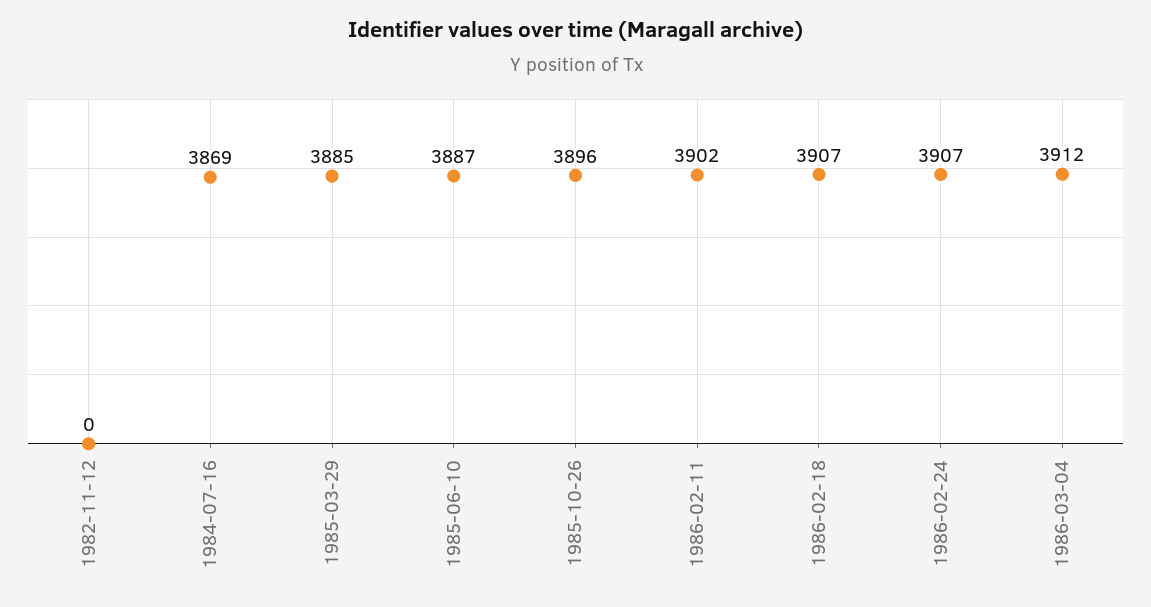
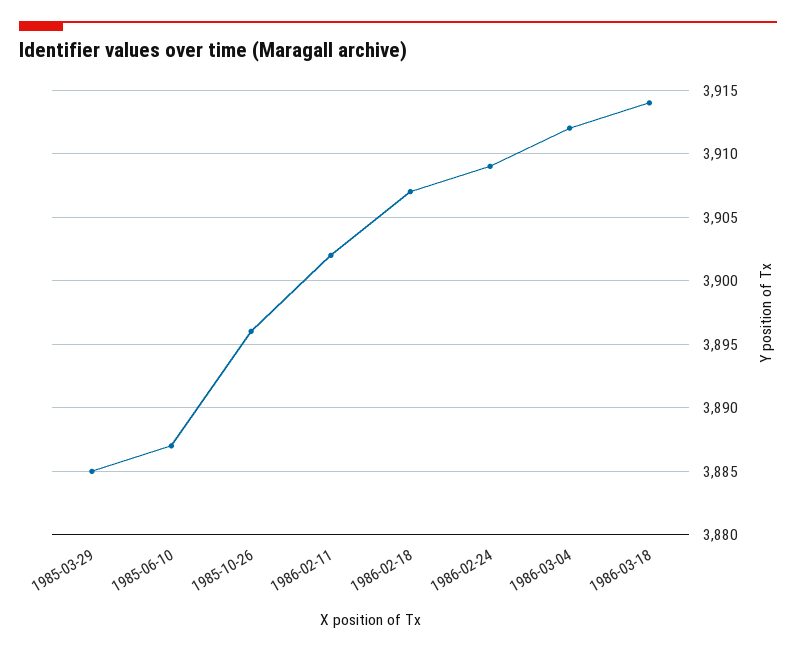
1982-11-12: 0 -> none
1984-07-16: 3869 -> none
1986-02-24: 3907 -> 3909
1986-03-18: none -> 3914

